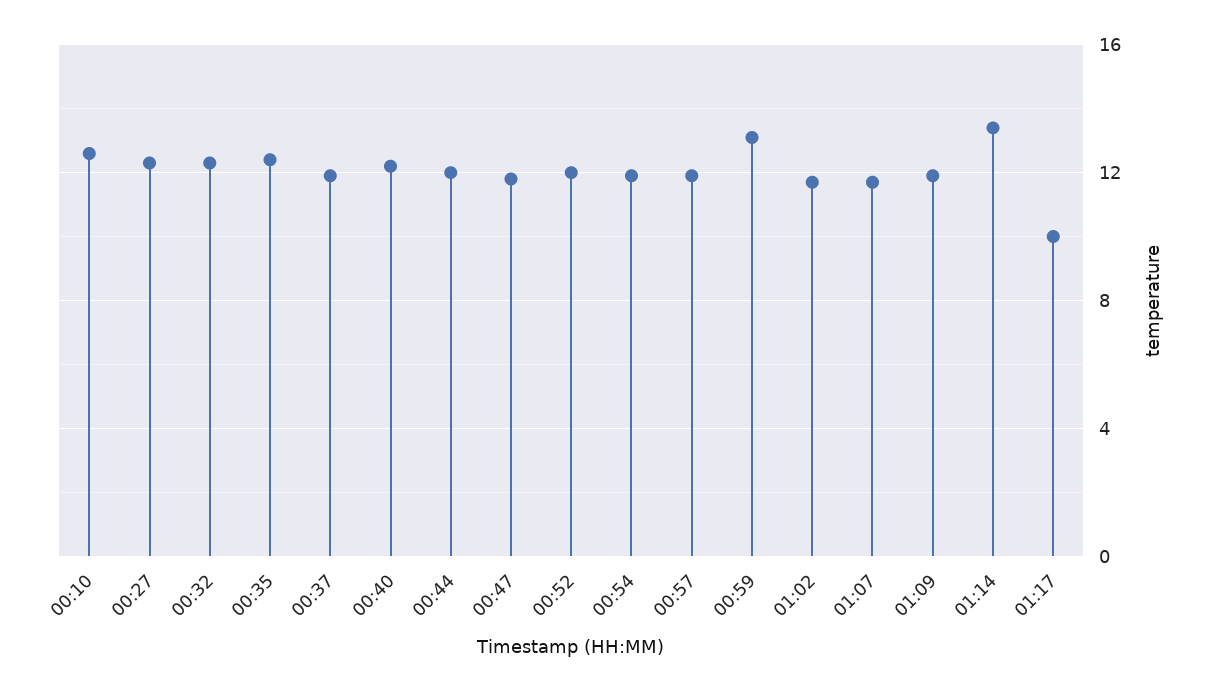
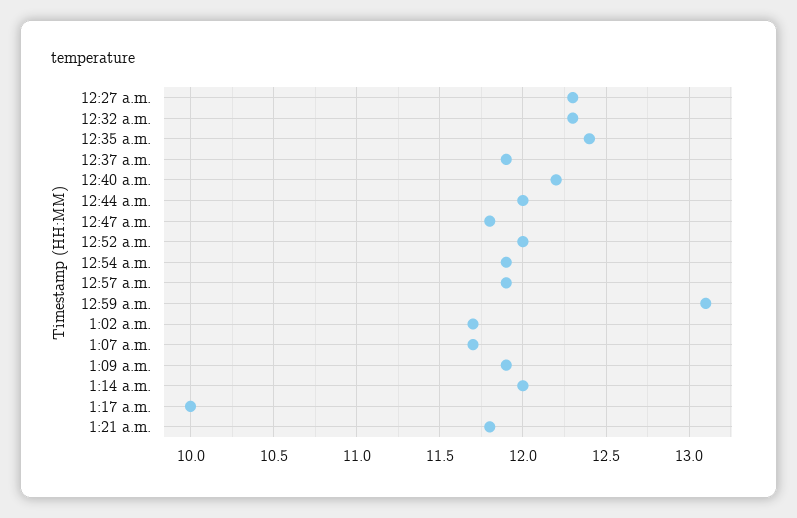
00:10: 12.5 -> none
01:14: 13.5 -> 12
1:21 a.m.: none -> 11.8

